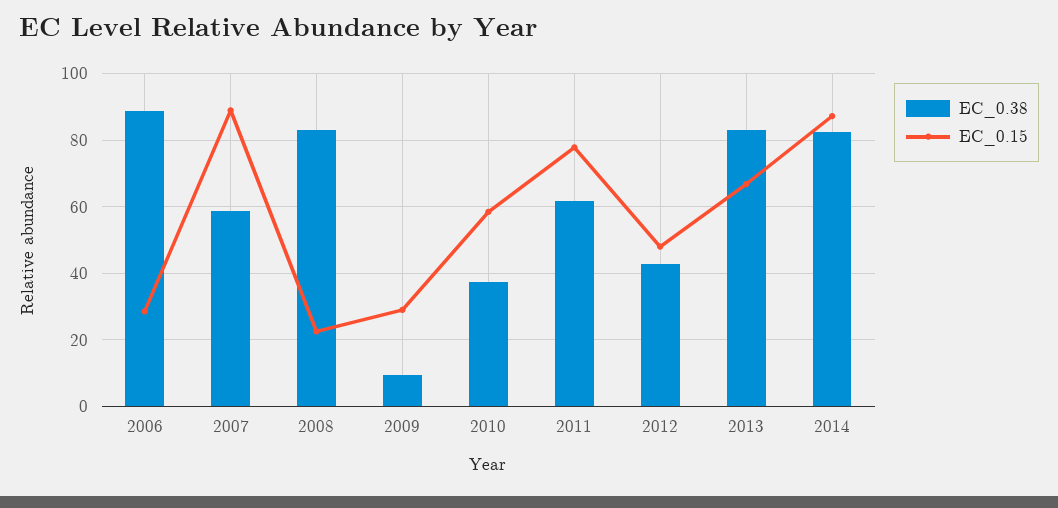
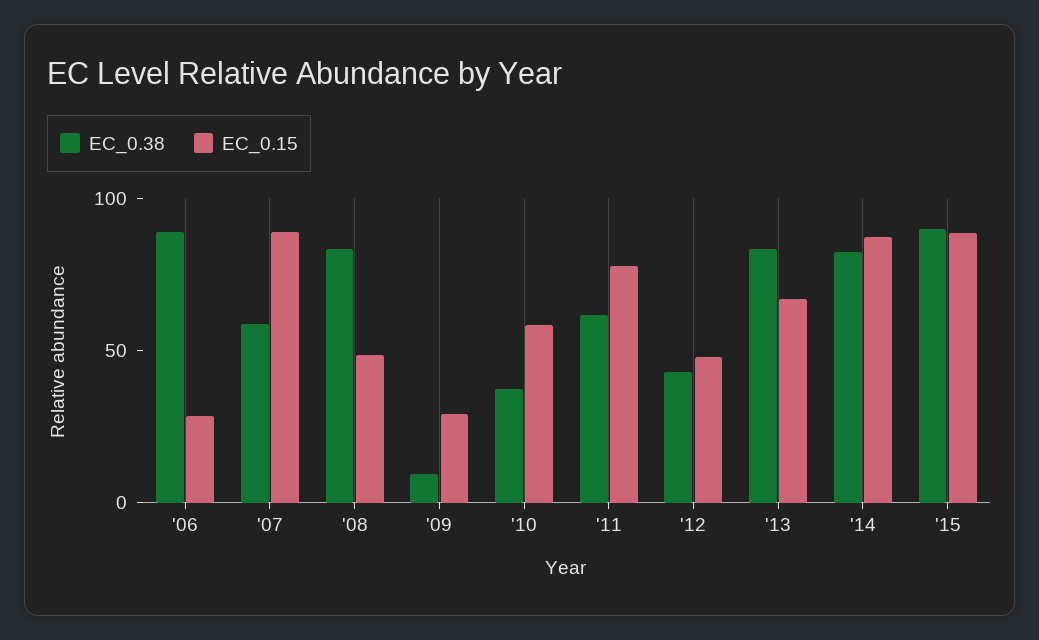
EC_0.15, 2008: 22 -> 50
EC_0.38, '15: none -> 90
EC_0.15, '15: none -> 90

